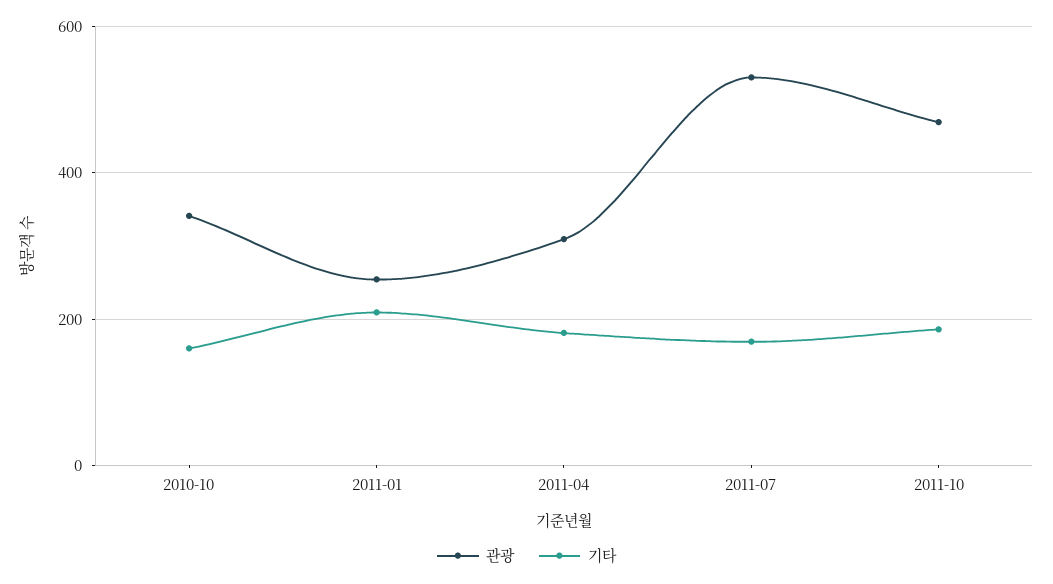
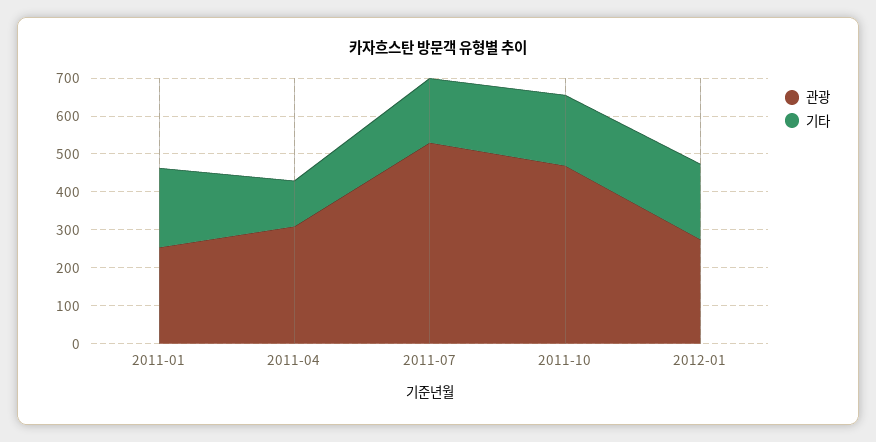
관광, 2010-10: 340 -> none
기타, 2010-10: 160 -> none
기타, 2011-04: 180 -> 125
관광, 2012-01: none -> 275
기타, 2012-01: none -> 200

